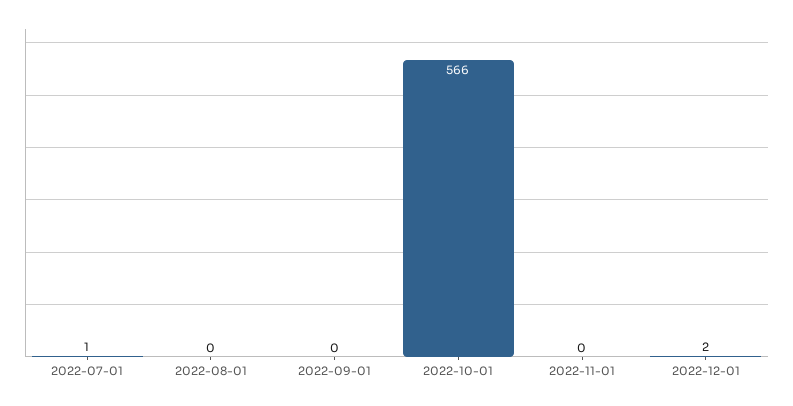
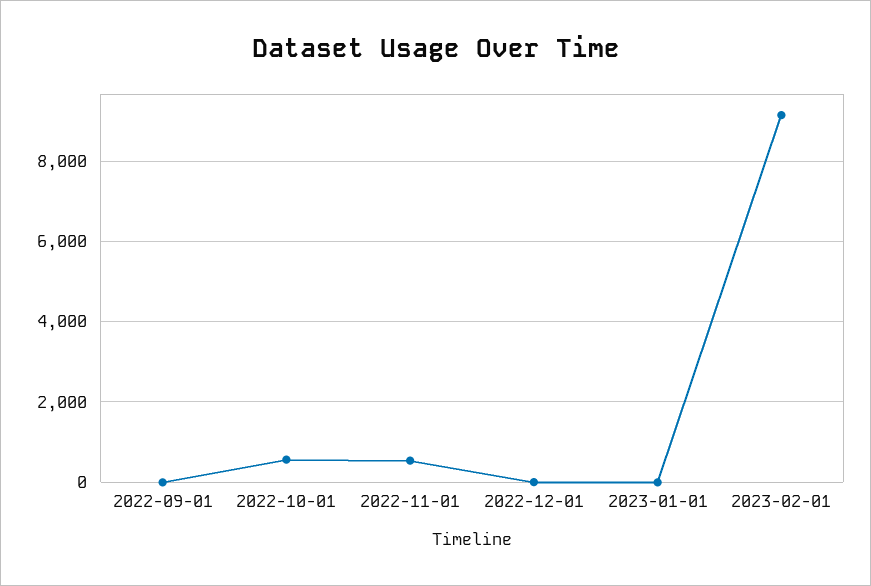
2022-07-01: 1 -> none
2022-08-01: 0 -> none
2022-11-01: 0 -> 600
2023-01-01: none -> 0
2023-02-01: none -> 9200

